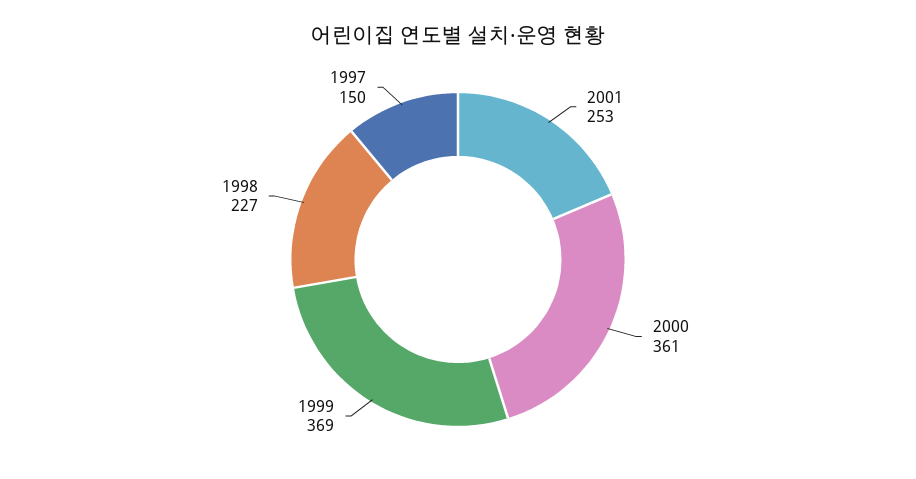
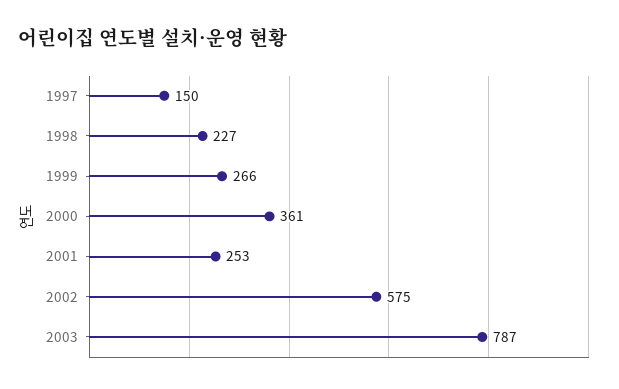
1999: 369 -> 266
2002: none -> 575
2003: none -> 787

